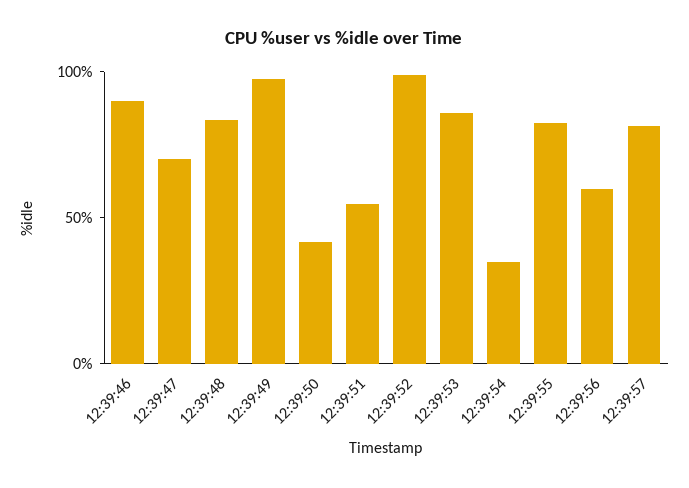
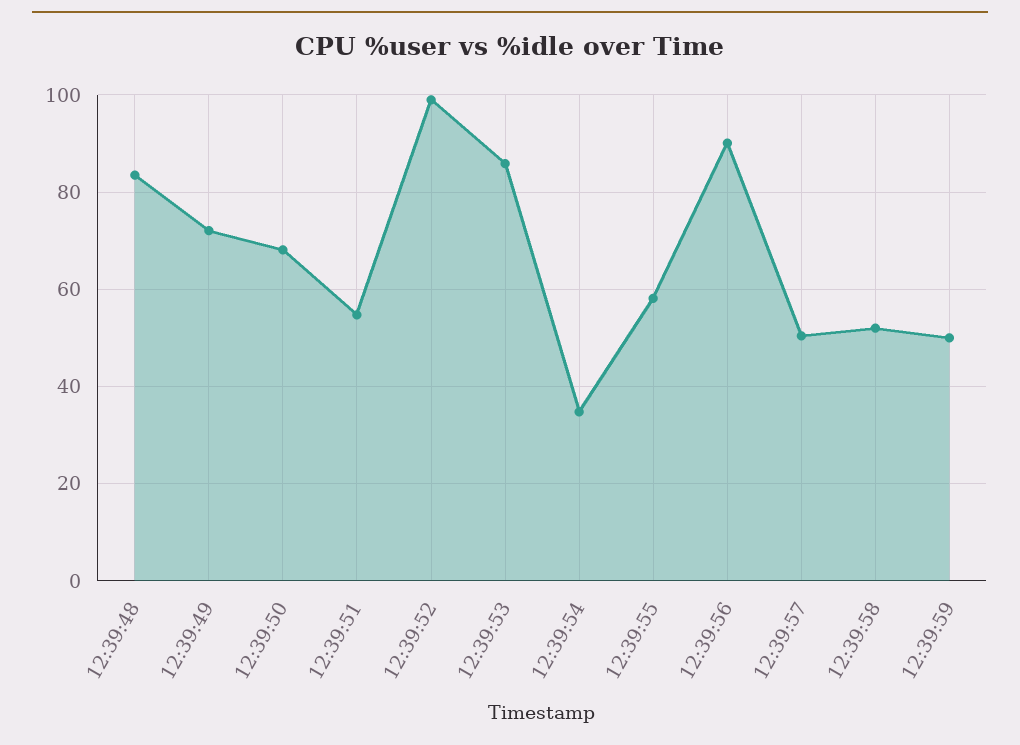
12:39:46: 90 -> none
12:39:47: 70 -> none
12:39:49: 100 -> 72
12:39:50: 40 -> 68
12:39:55: 80 -> 58
12:39:56: 60 -> 90
12:39:57: 80 -> 50
12:39:58: none -> 52
12:39:59: none -> 50

